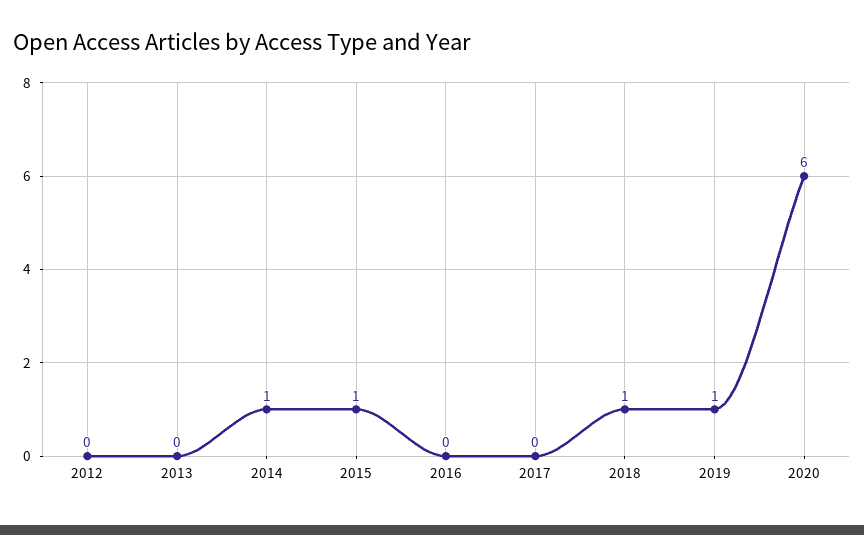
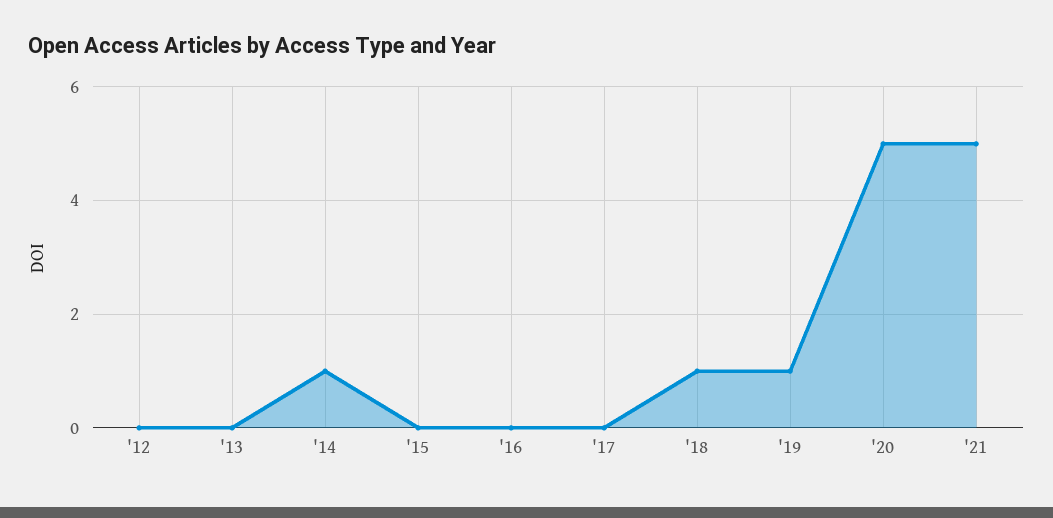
2015: 1 -> 0
2020: 6 -> 5
'21: none -> 5

